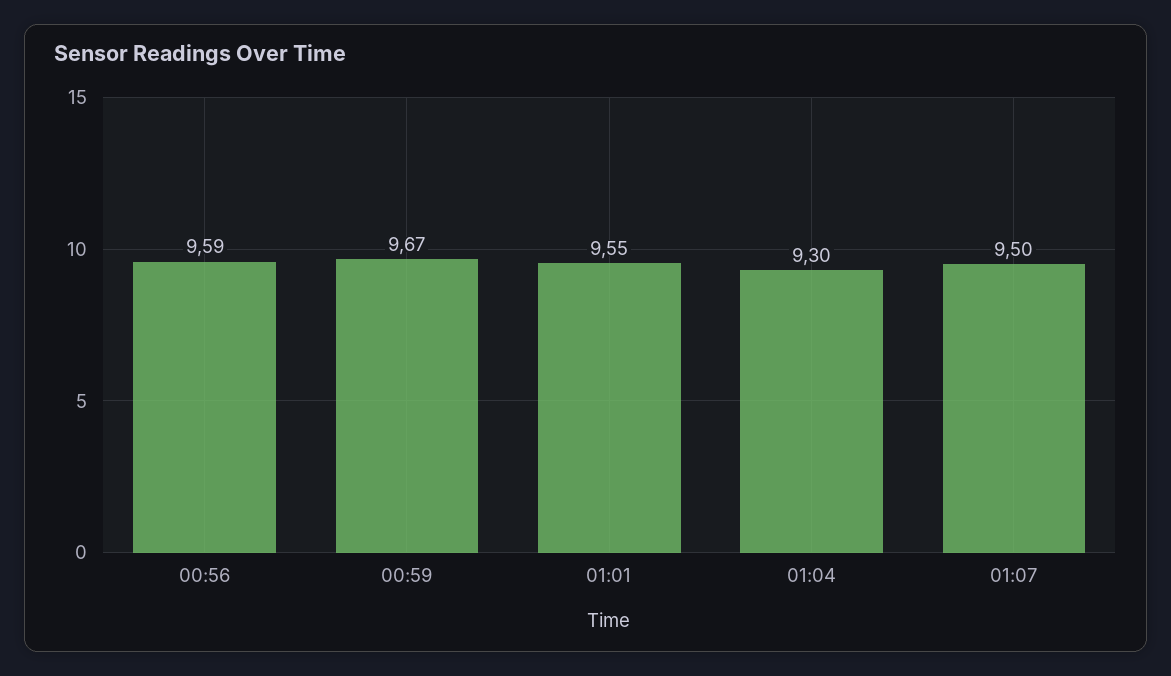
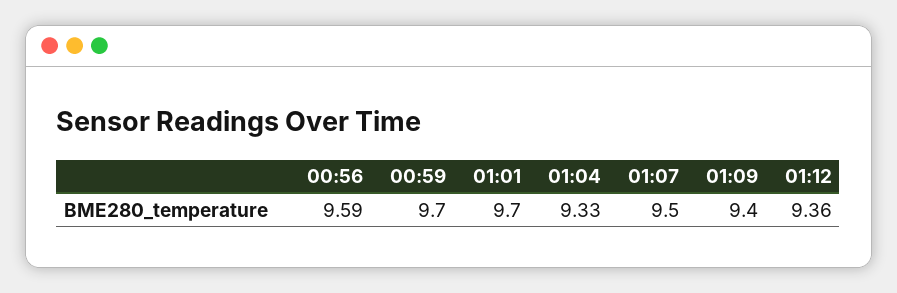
00:59: 9.67 -> 9.7
01:01: 9.55 -> 9.7
01:04: 9.3 -> 9.33
01:09: none -> 9.4
01:12: none -> 9.36

